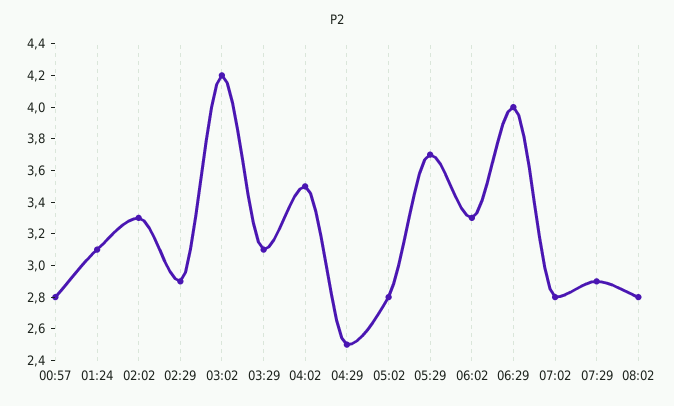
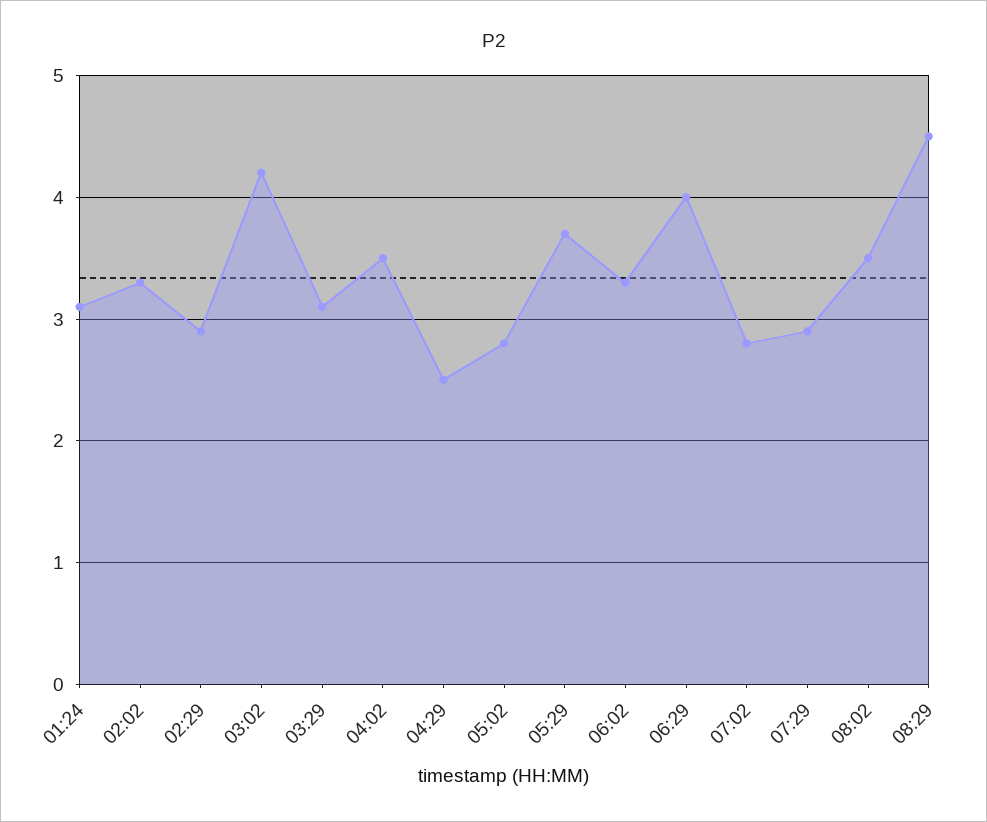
00:57: 2.8 -> none
08:02: 2.8 -> 3.5
08:29: none -> 4.5

